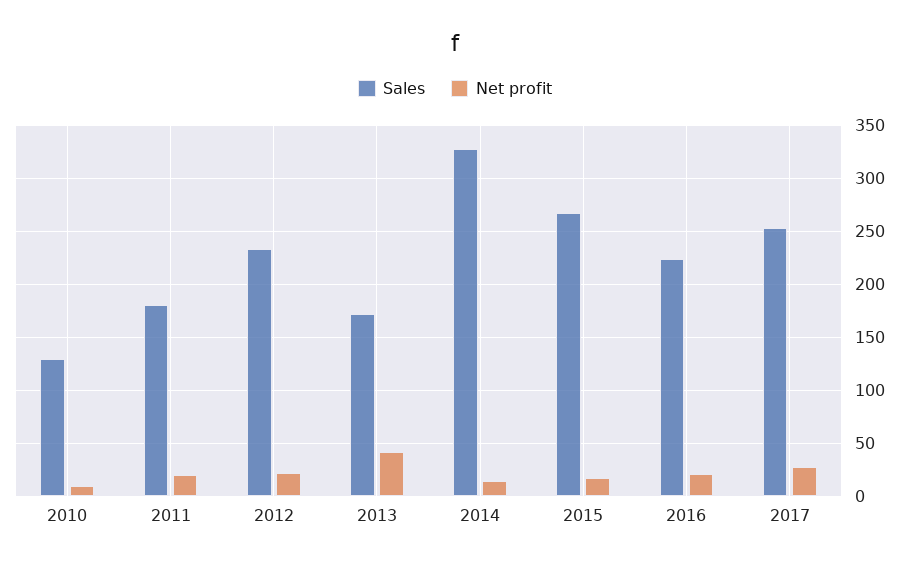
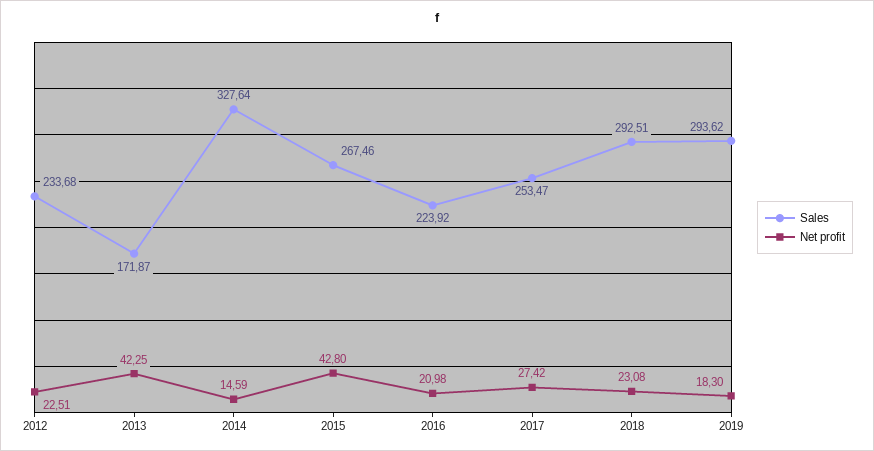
Sales, 2010: 130 -> none
Net profit, 2010: 10 -> none
Sales, 2011: 180 -> none
Net profit, 2011: 20 -> none
Net profit, 2015: 20 -> 42.8
Sales, 2018: none -> 292.51
Net profit, 2018: none -> 23.08
Sales, 2019: none -> 293.62
Net profit, 2019: none -> 18.3

